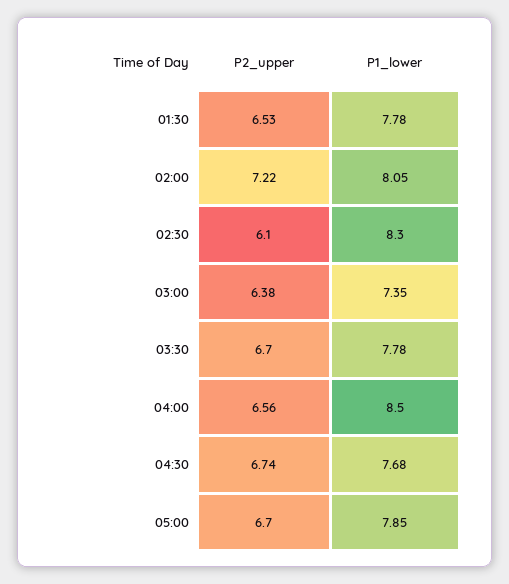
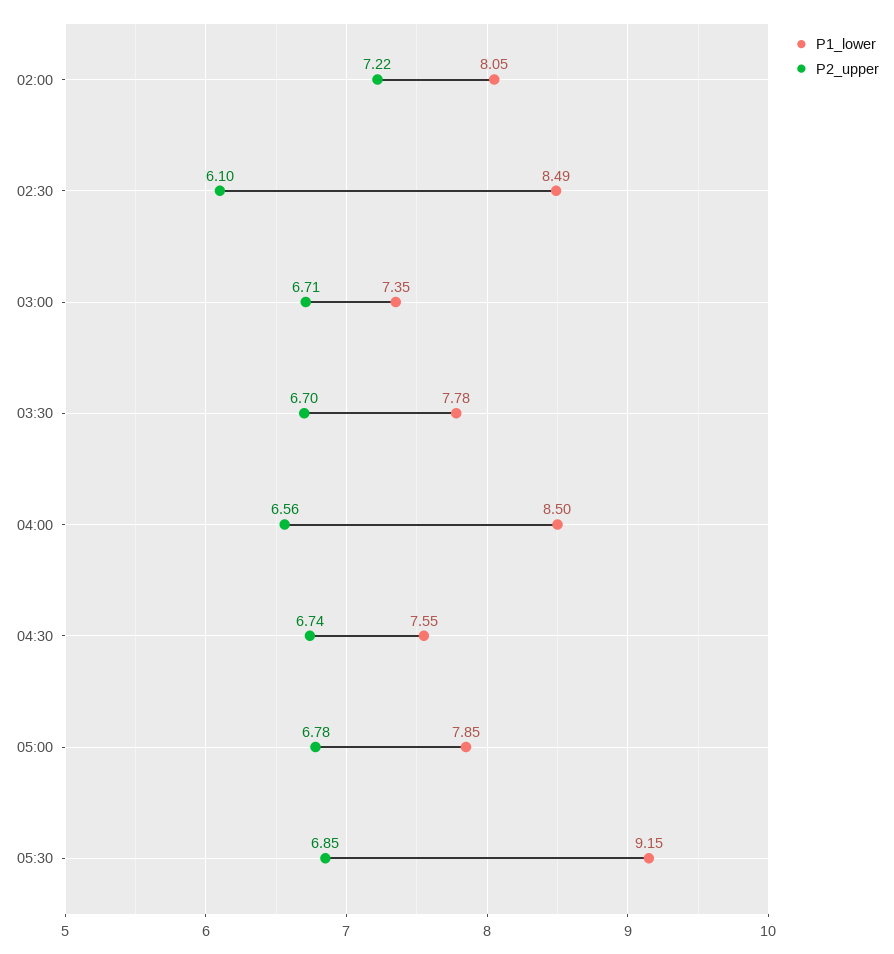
P2_upper, 01:30: 6.53 -> none
P1_lower, 01:30: 7.78 -> none
P1_lower, 02:30: 8.3 -> 8.49
P2_upper, 03:00: 6.38 -> 6.71
P1_lower, 04:30: 7.68 -> 7.55
P2_upper, 05:00: 6.7 -> 6.78
P1_lower, 05:30: none -> 9.15
P2_upper, 05:30: none -> 6.85

